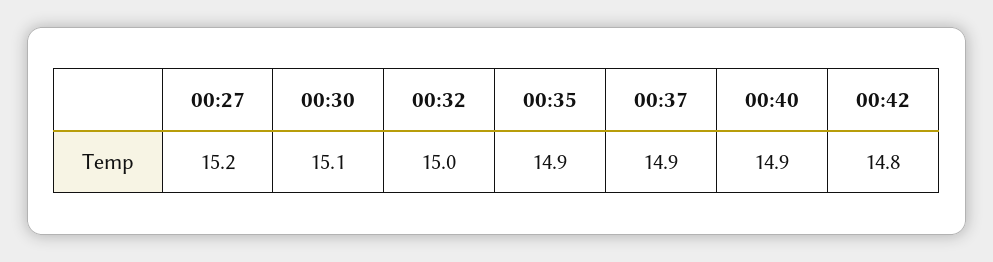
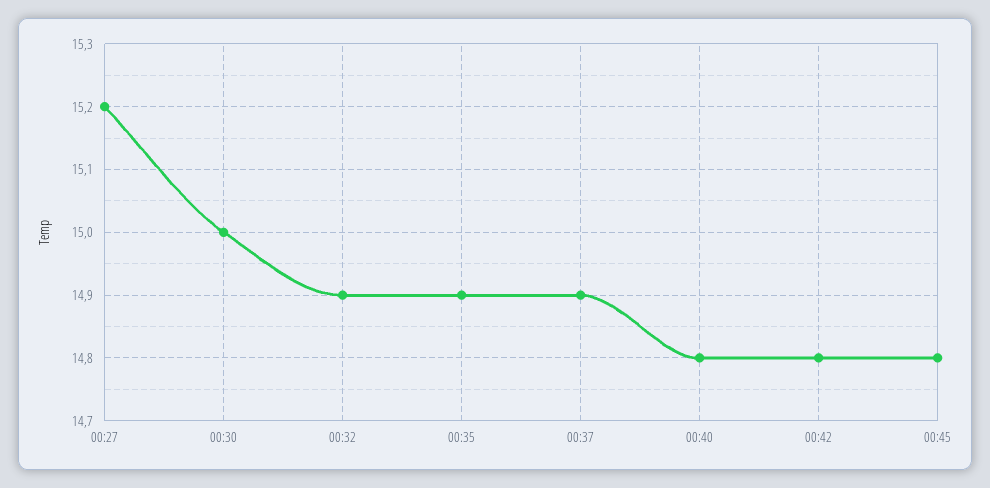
00:30: 15.1 -> 15
00:32: 15 -> 14.9
00:40: 14.9 -> 14.8
00:45: none -> 14.8

